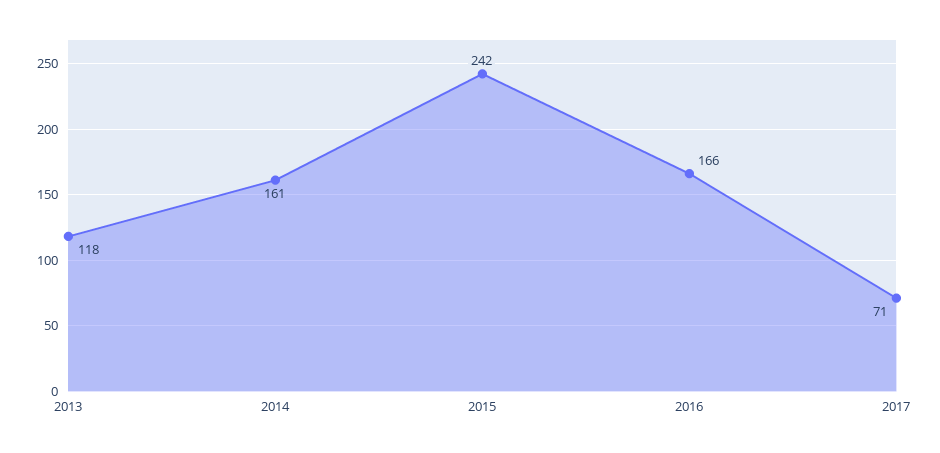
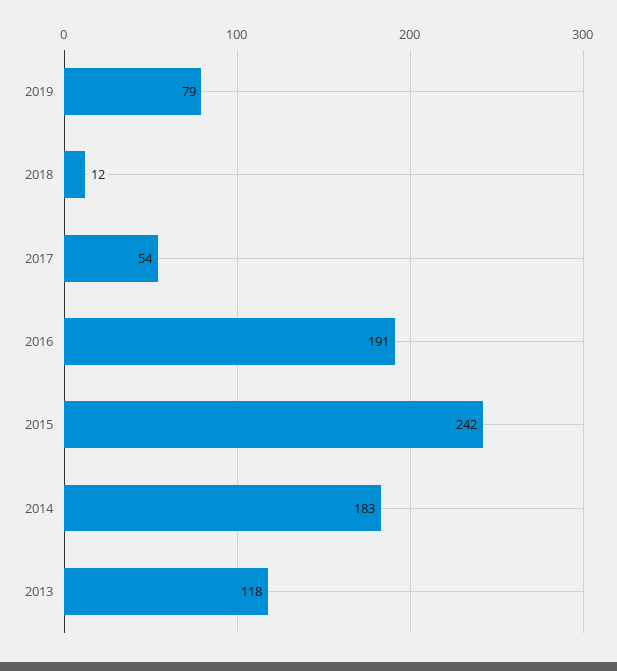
2014: 161 -> 183
2016: 166 -> 191
2017: 71 -> 54
2019: none -> 79
2018: none -> 12

